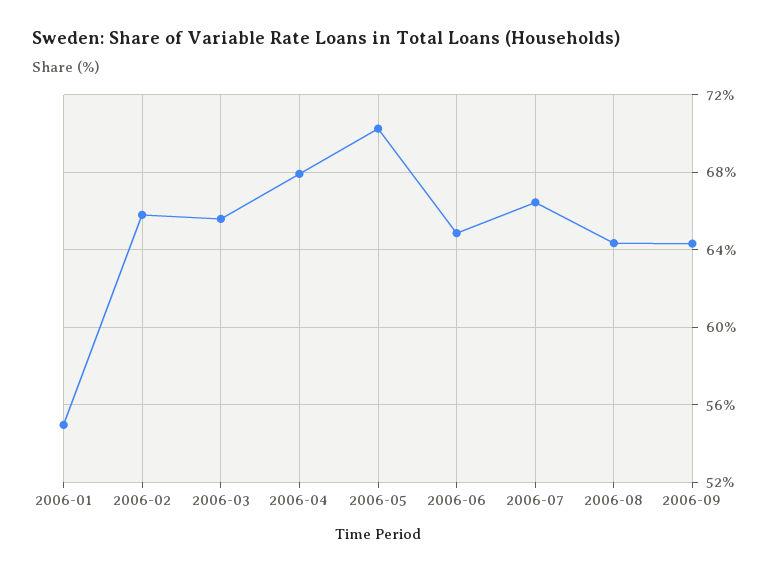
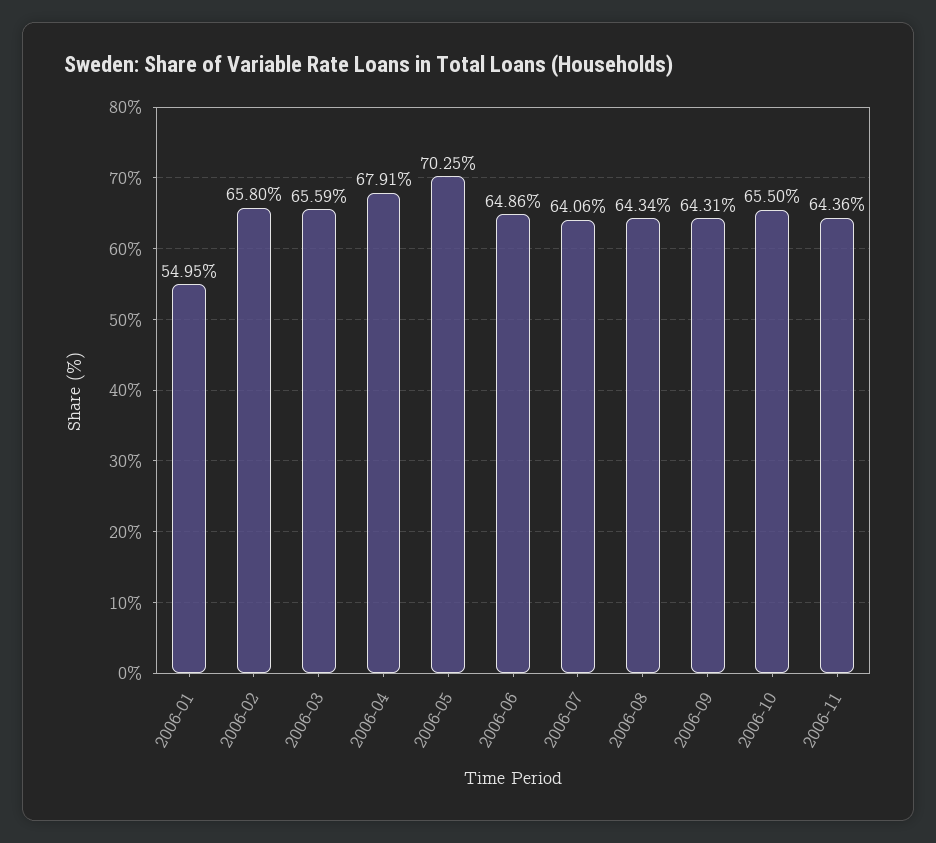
2006-07: 66.5 -> 64.06
2006-10: none -> 65.5
2006-11: none -> 64.36

